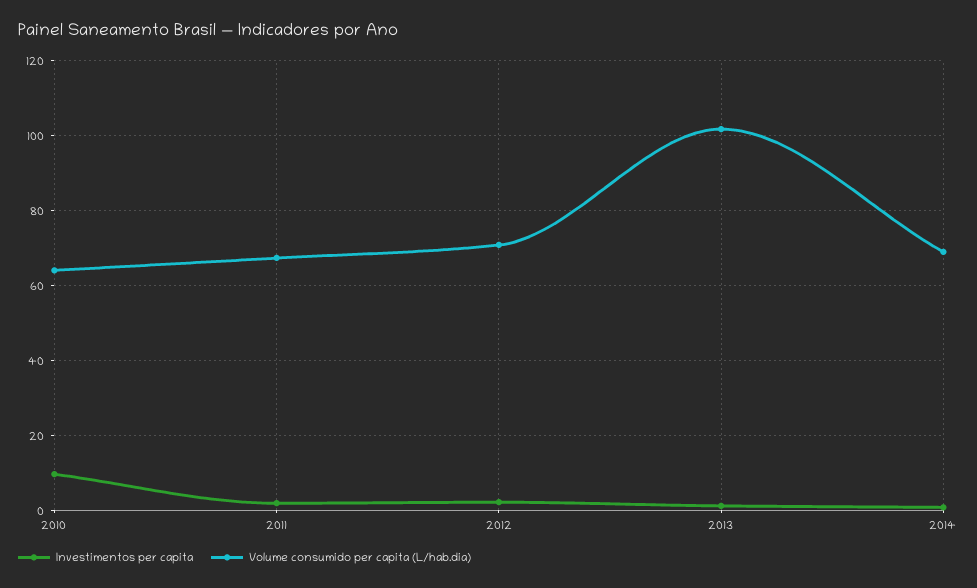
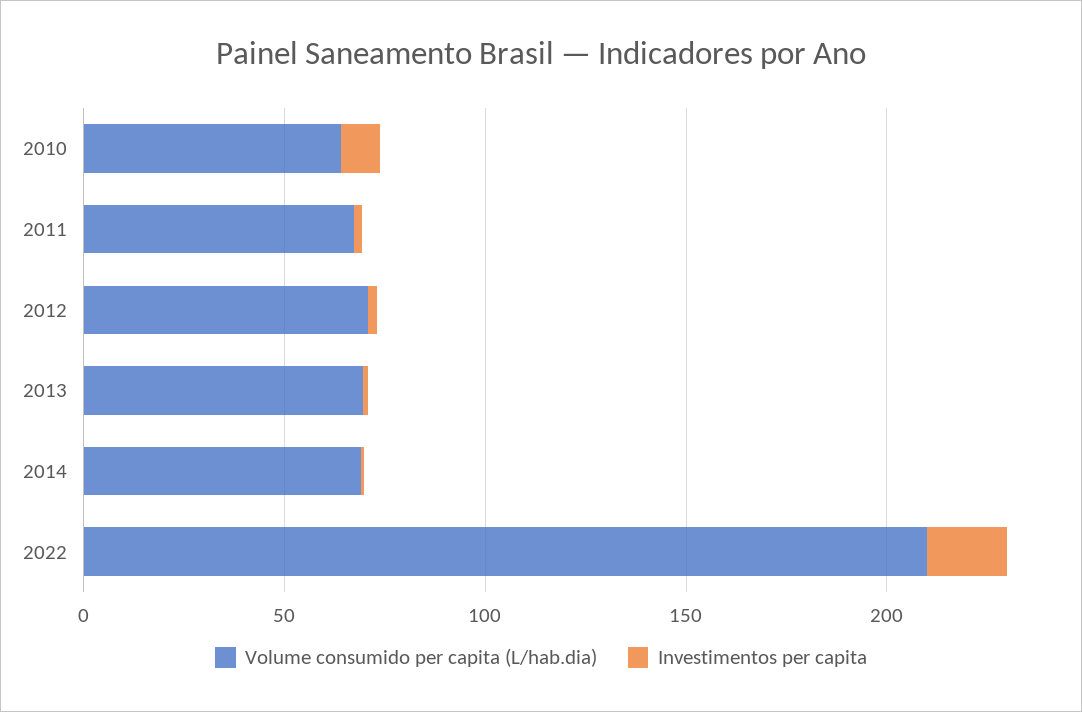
Volume consumido per capita (L/hab.dia), 2013: 102 -> 70
Volume consumido per capita (L/hab.dia), 2022: none -> 210
Investimentos per capita, 2022: none -> 20

